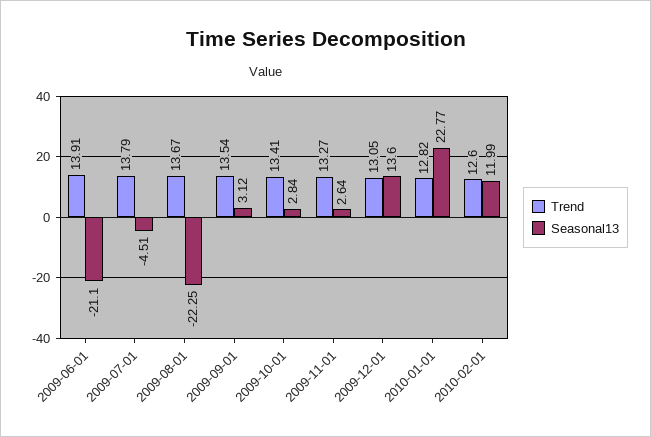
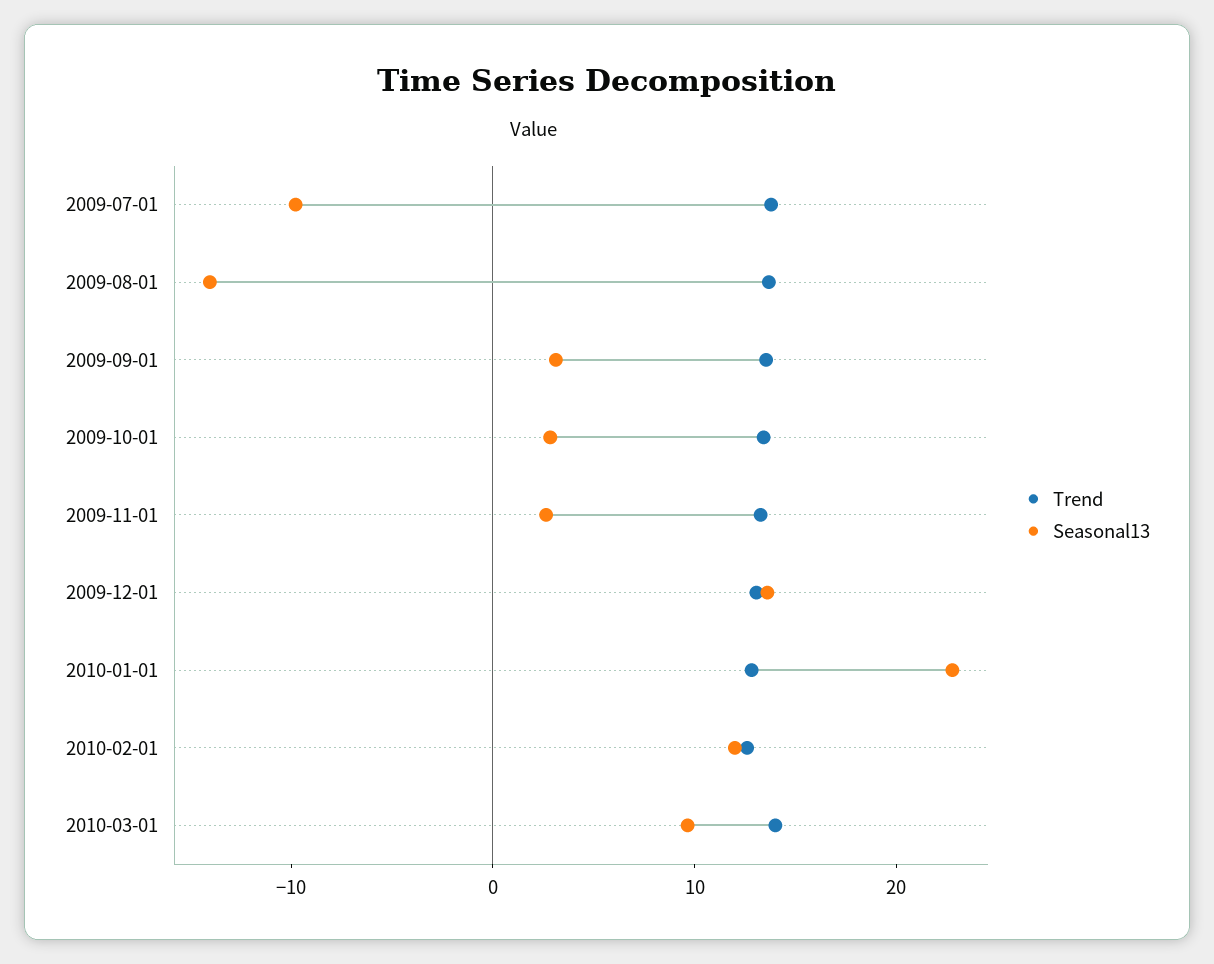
Trend, 2009-06-01: 13.91 -> none
Seasonal13, 2009-06-01: -21.1 -> none
Seasonal13, 2009-07-01: -4.51 -> -10
Seasonal13, 2009-08-01: -22.25 -> -14
Trend, 2010-03-01: none -> 14
Seasonal13, 2010-03-01: none -> 10

